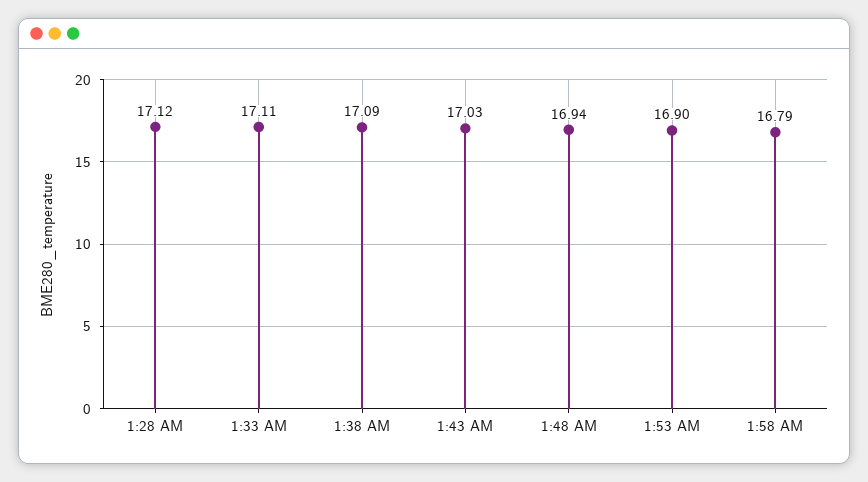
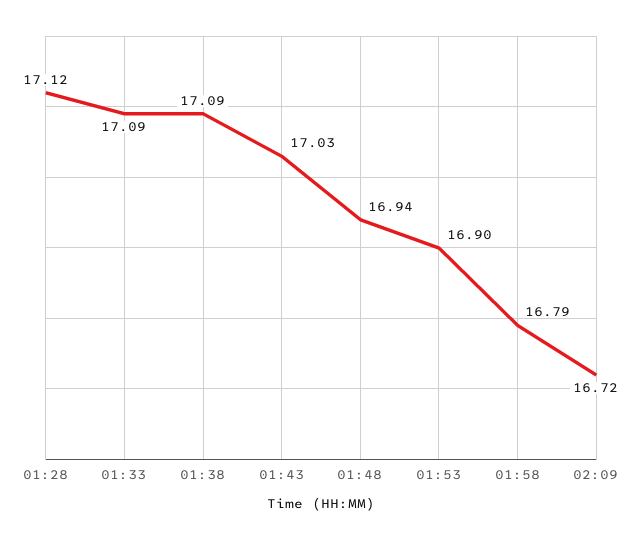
1:33 AM: 17.11 -> 17.09
02:09: none -> 16.72

